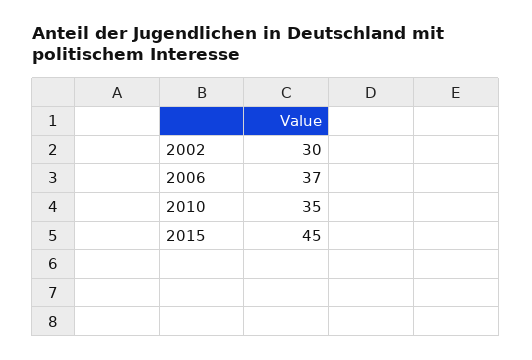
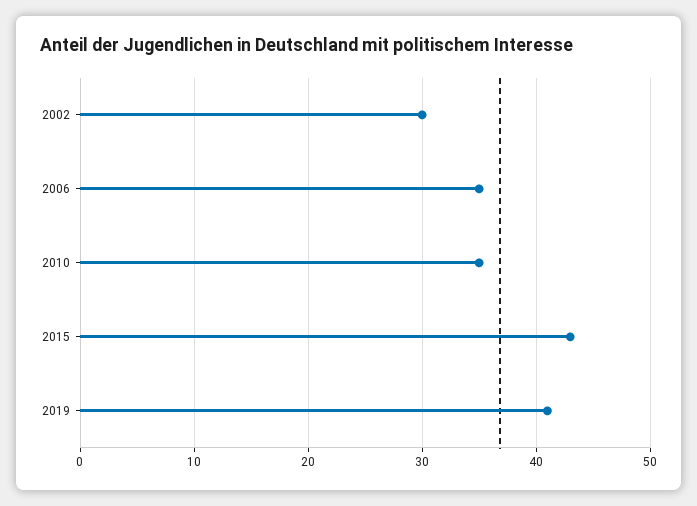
2006: 37 -> 35
2015: 45 -> 43
2019: none -> 41

